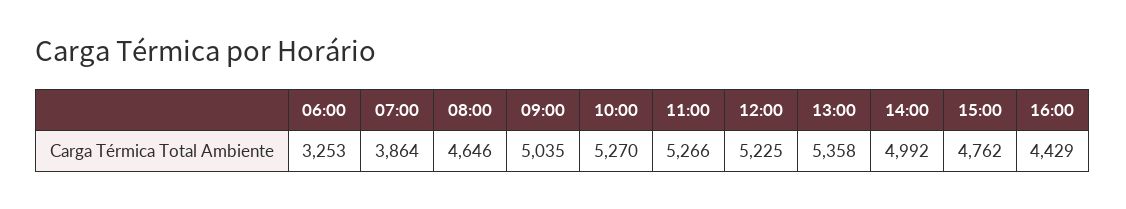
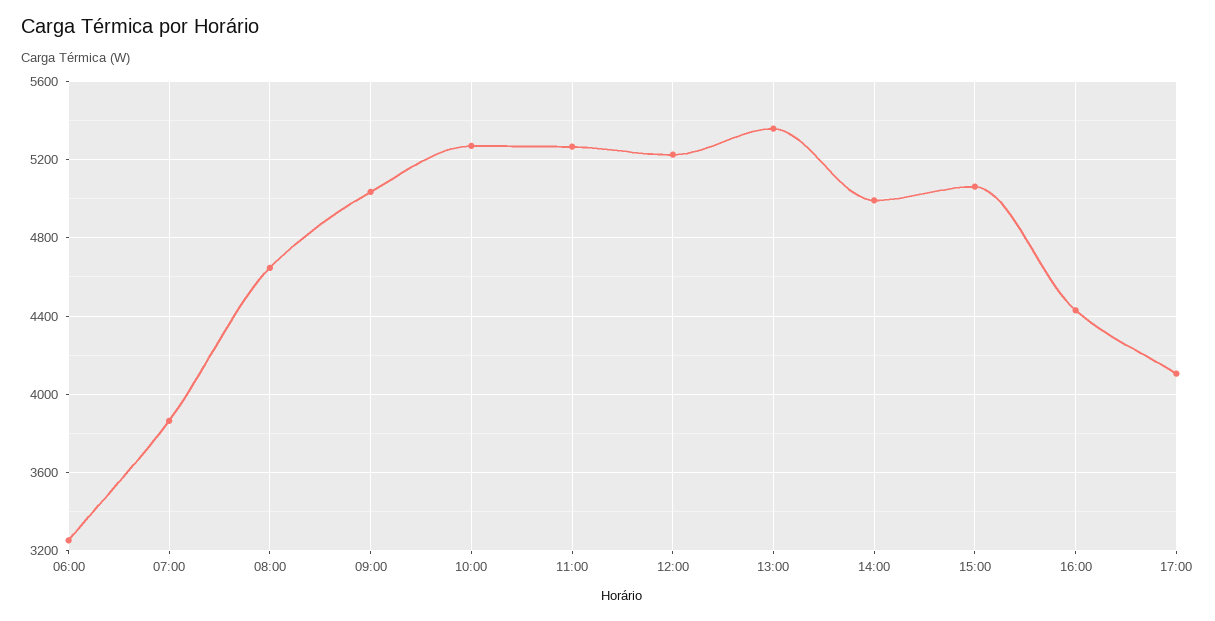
15:00: 4762 -> 5050
17:00: none -> 4100

